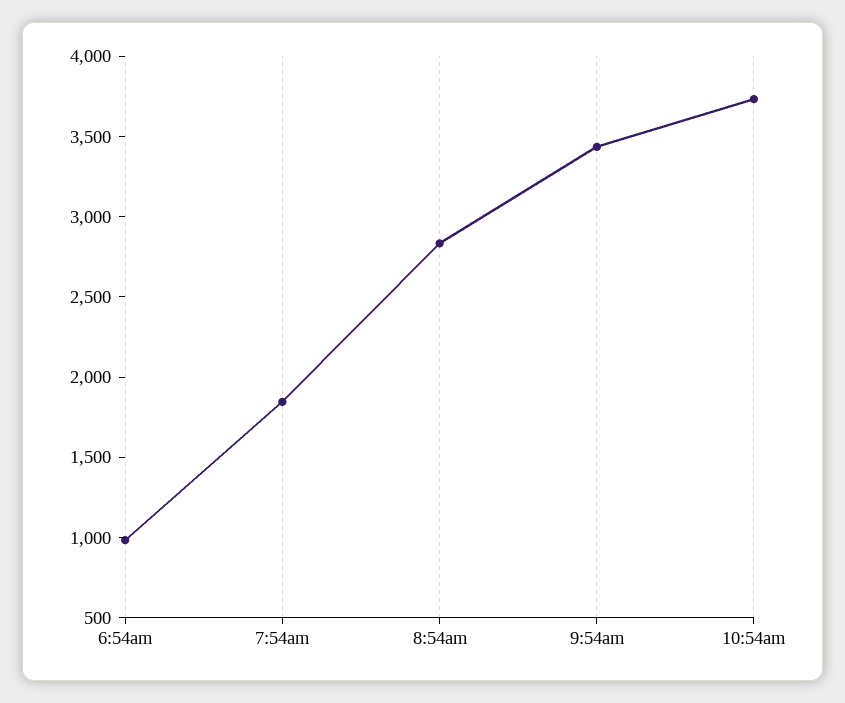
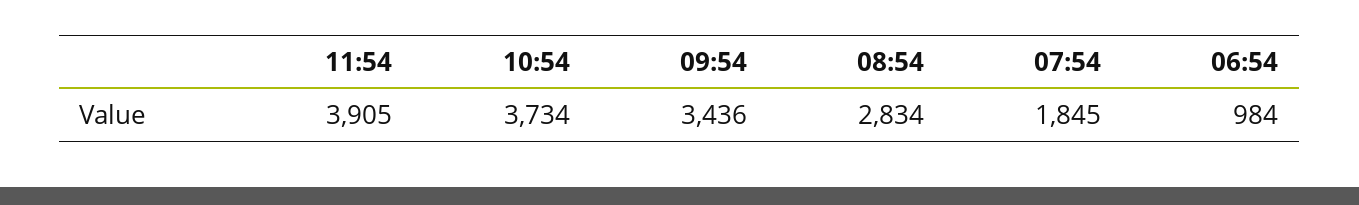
11:54: none -> 3905

